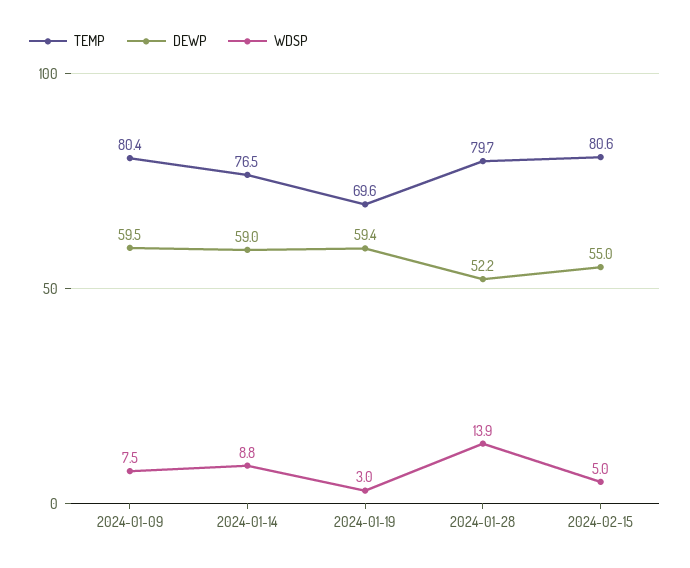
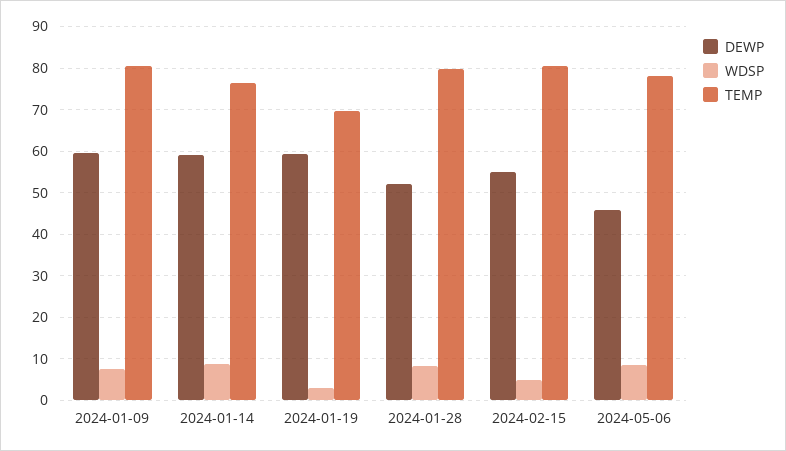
WDSP, 2024-01-28: 13.9 -> 8
DEWP, 2024-05-06: none -> 46
WDSP, 2024-05-06: none -> 8
TEMP, 2024-05-06: none -> 78

